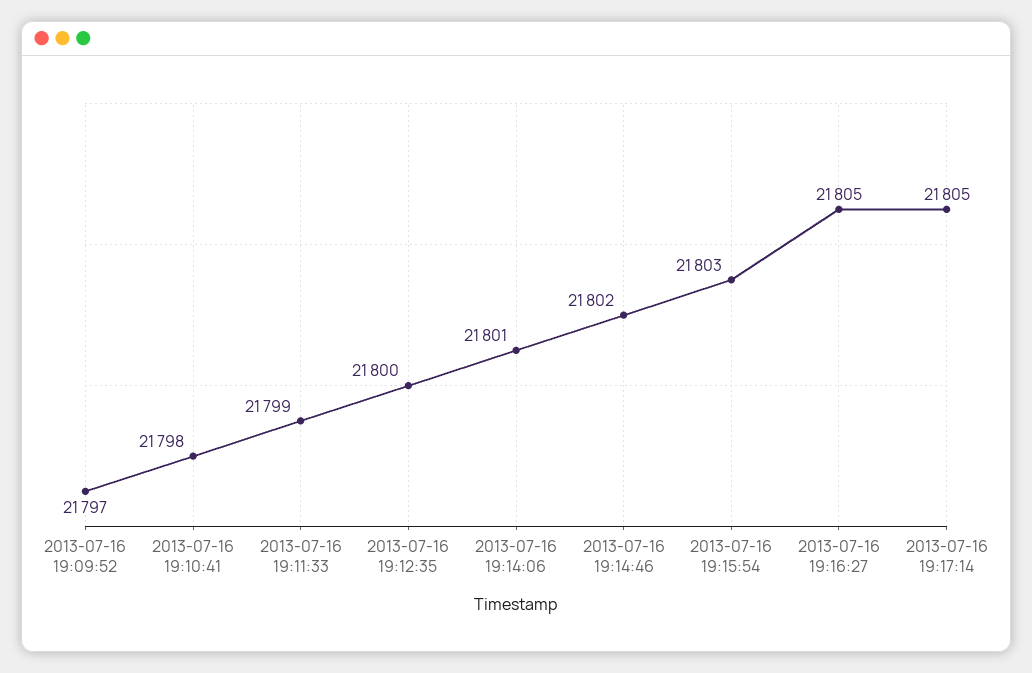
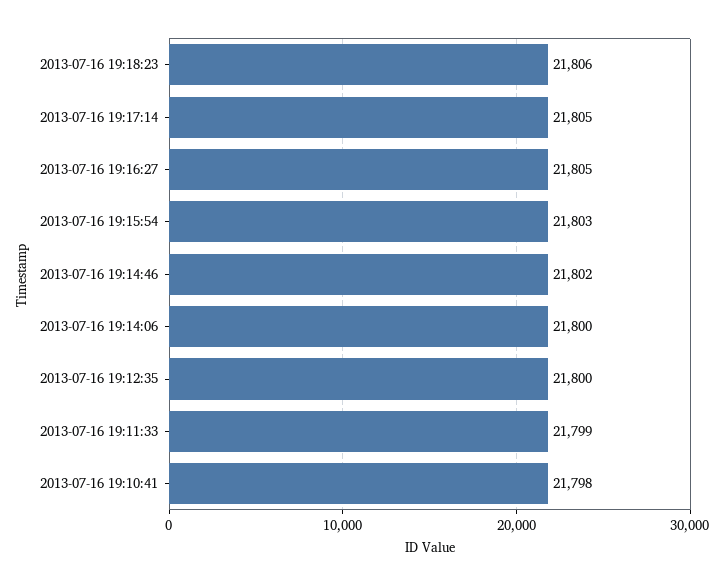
2013-07-16 19:09:52: 21797 -> none
2013-07-16 19:14:06: 21801 -> 21800
2013-07-16 19:18:23: none -> 21806

